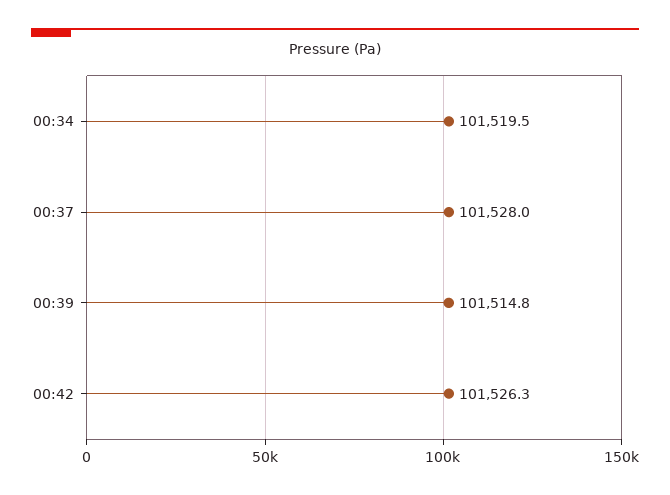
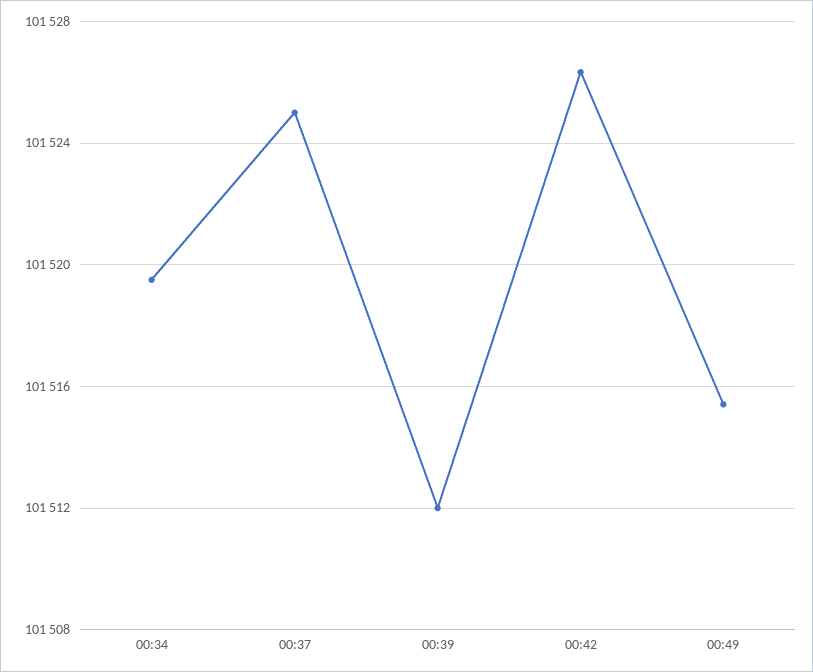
00:37: 101528 -> 101525
00:39: 101514.8 -> 101512
00:49: none -> 101515.5

